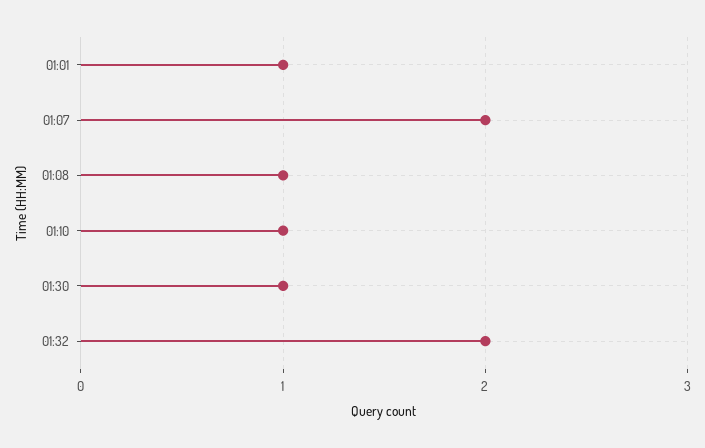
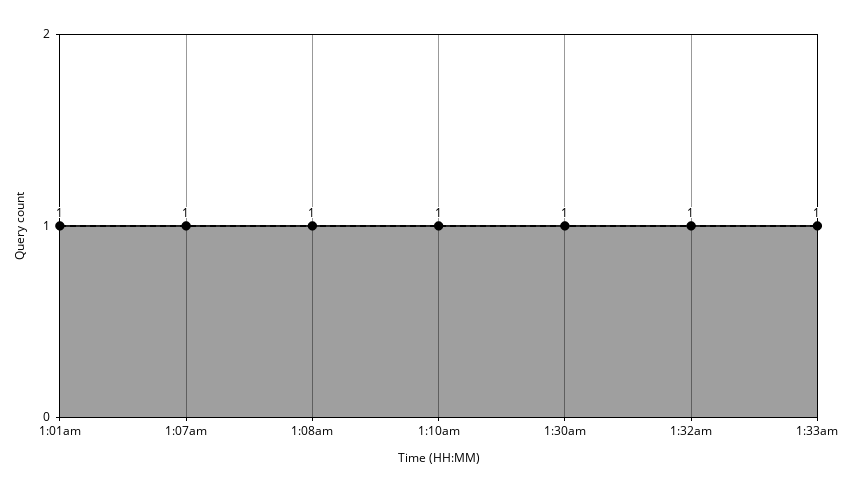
01:07: 2 -> 1
01:32: 2 -> 1
1:33am: none -> 1

